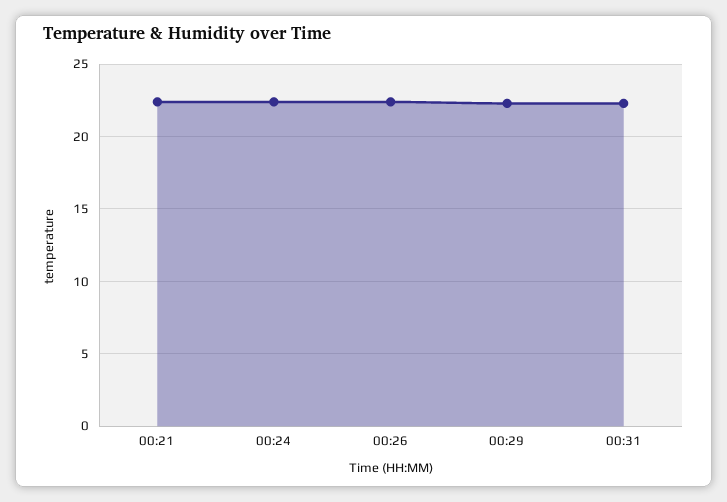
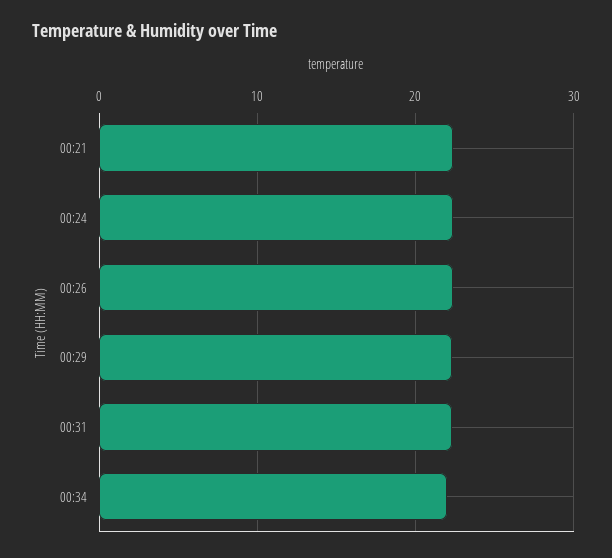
00:34: none -> 22

